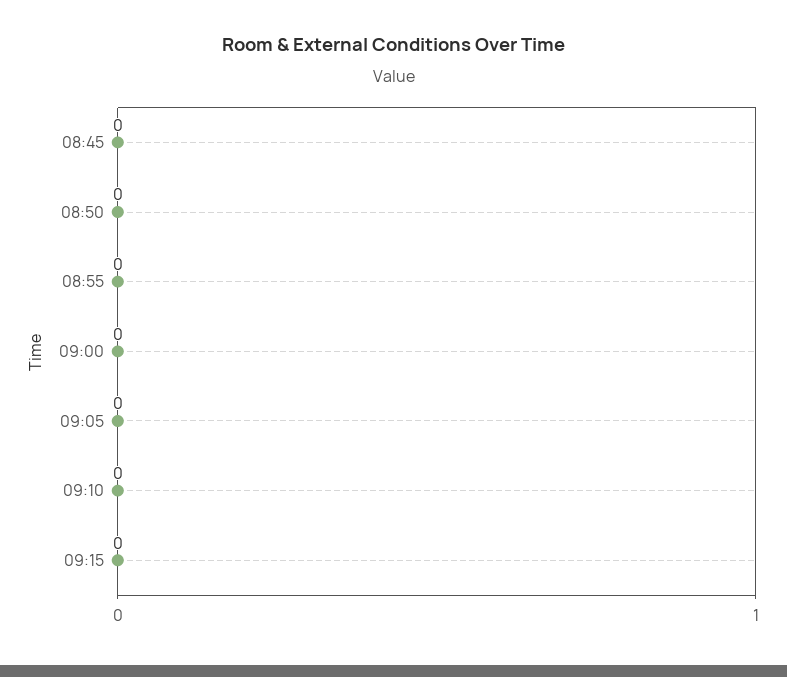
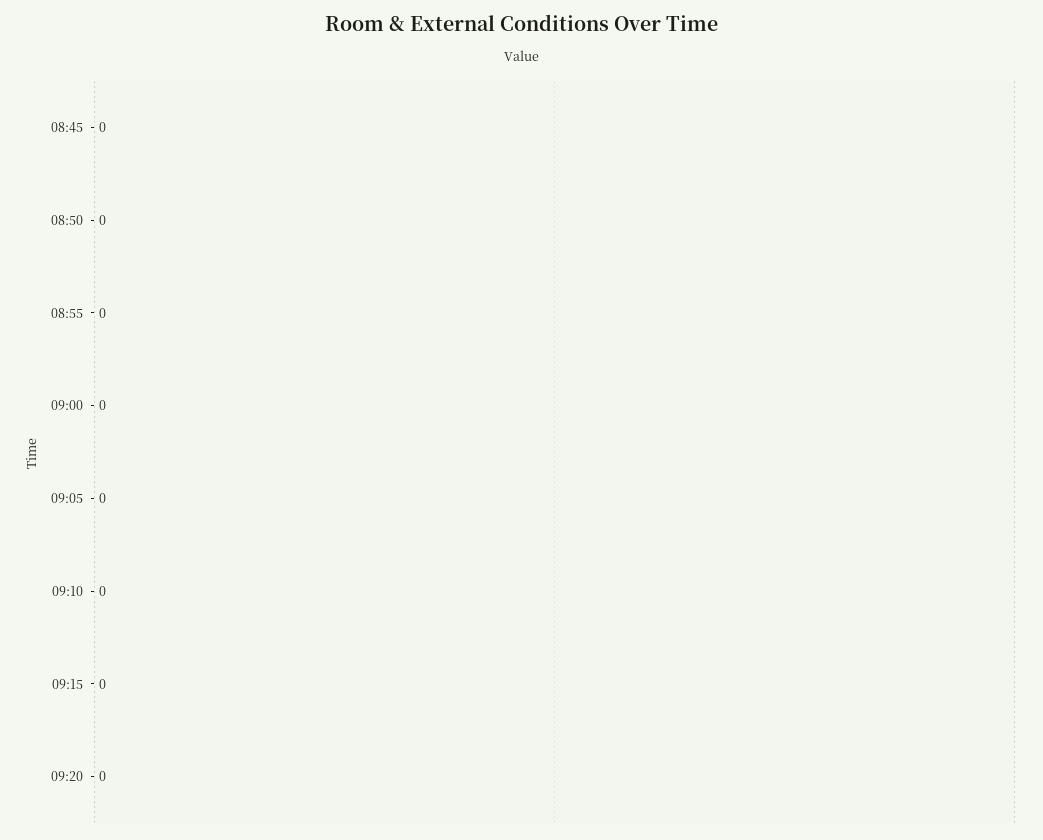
09:20: none -> 0

